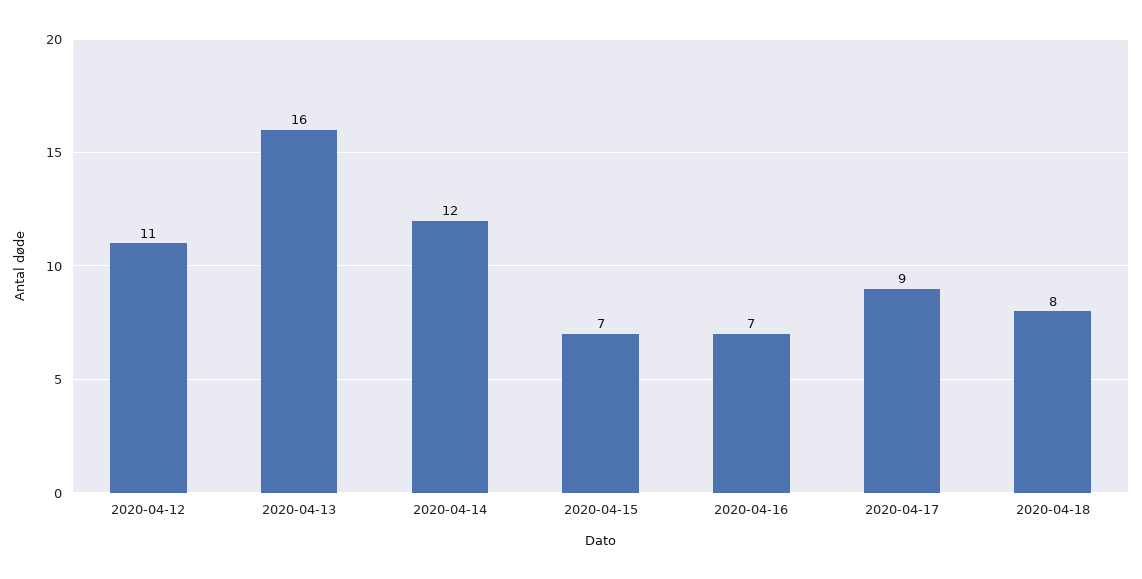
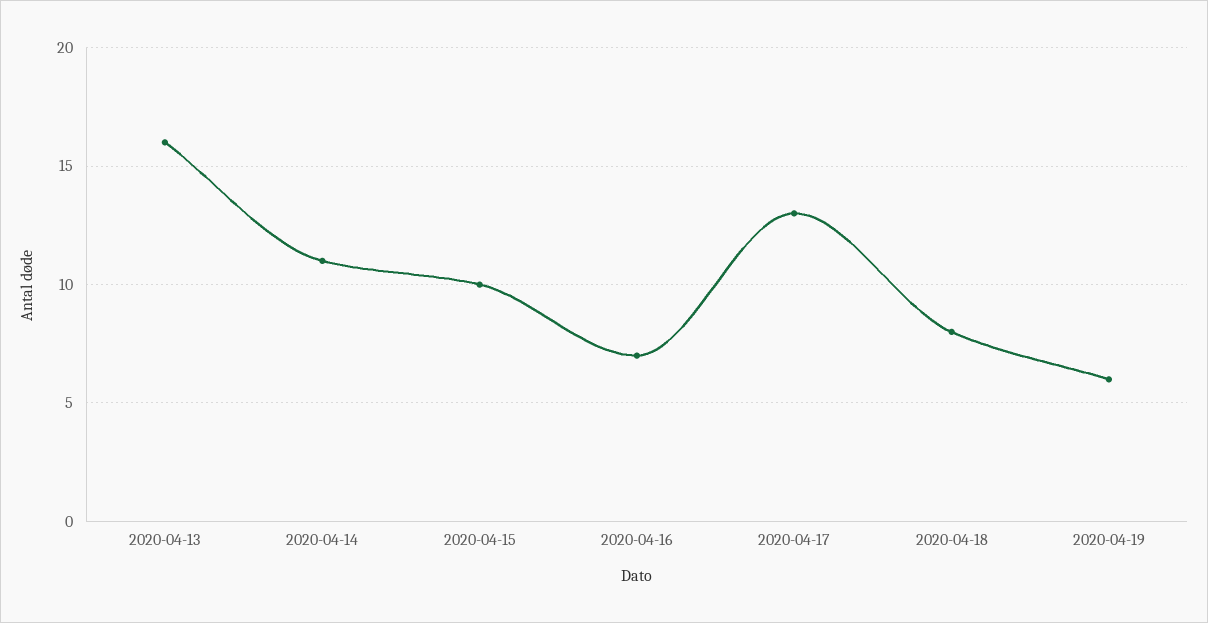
2020-04-12: 11 -> none
2020-04-14: 12 -> 11
2020-04-15: 7 -> 10
2020-04-17: 9 -> 13
2020-04-19: none -> 6

